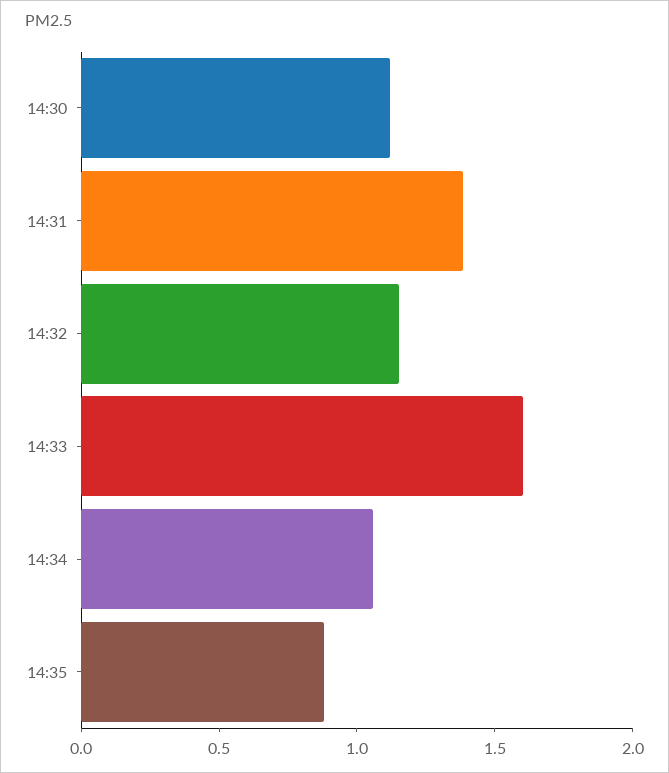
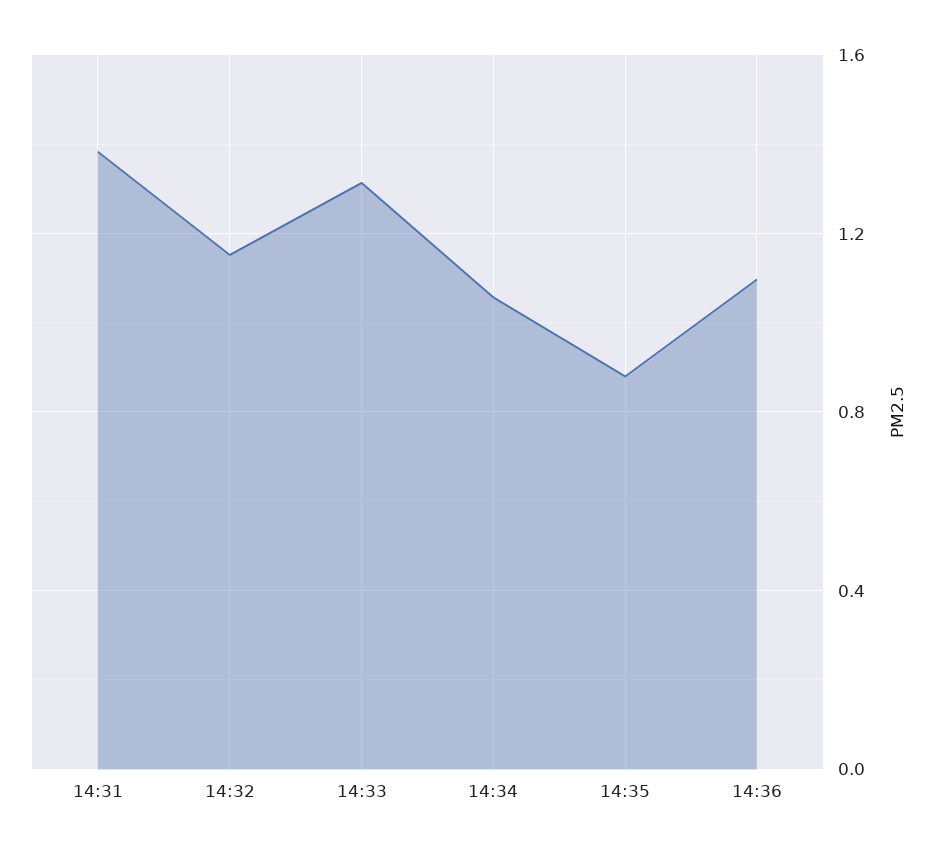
14:30: 1.1 -> none
14:33: 1.6 -> 1.3
14:36: none -> 1.1

